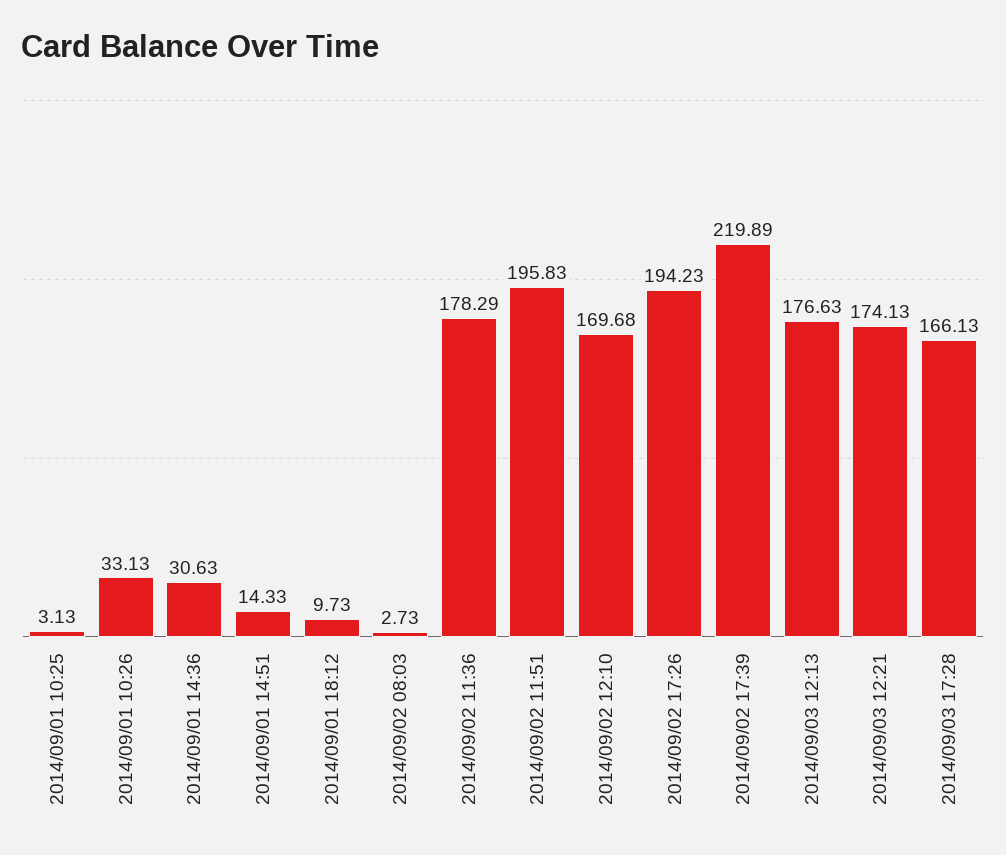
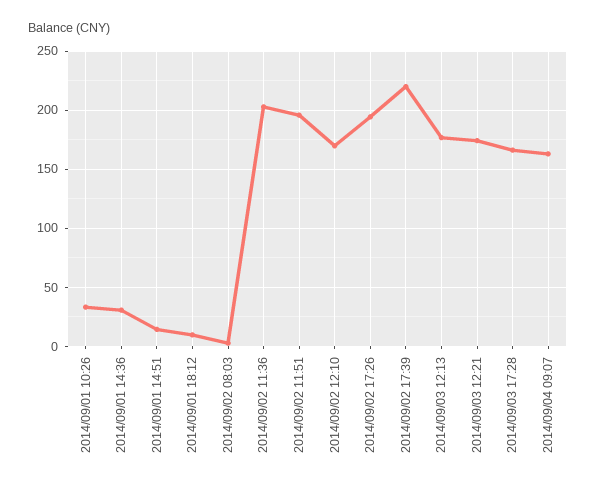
2014/09/01 10:25: 3.13 -> none
2014/09/02 11:36: 178.29 -> 200
2014/09/04 09:07: none -> 160

